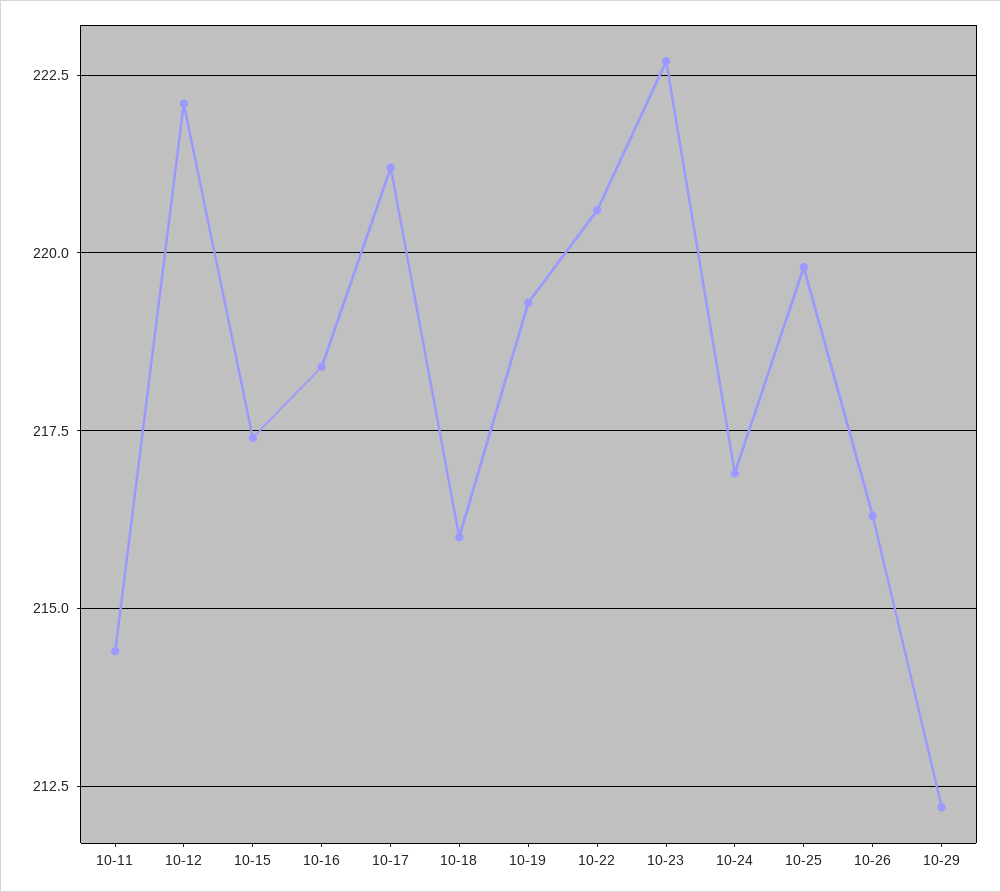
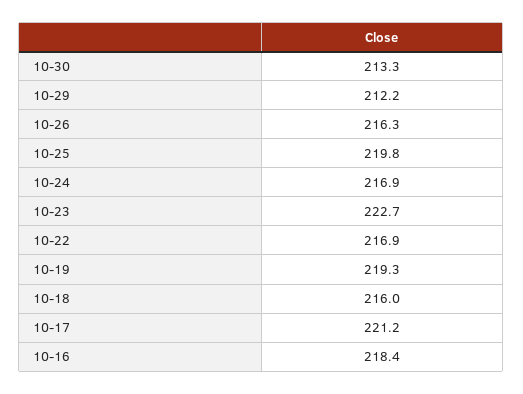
10-11: 214.5 -> none
10-12: 222 -> none
10-15: 217.5 -> none
10-22: 220.5 -> 216.9
10-30: none -> 213.3

